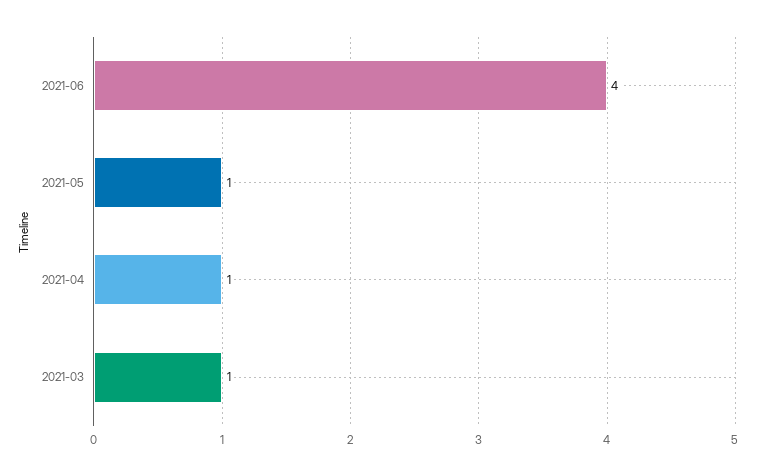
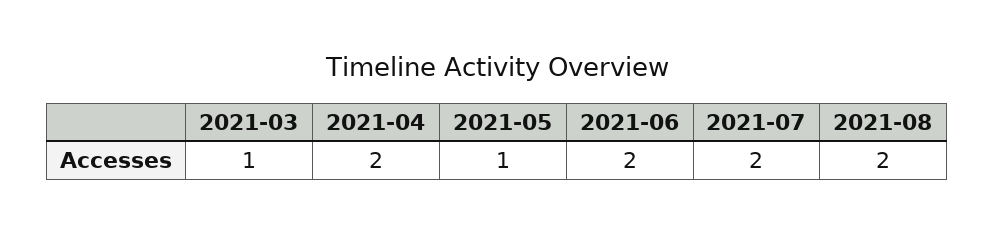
2021-06: 4 -> 2
2021-04: 1 -> 2
2021-07: none -> 2
2021-08: none -> 2

